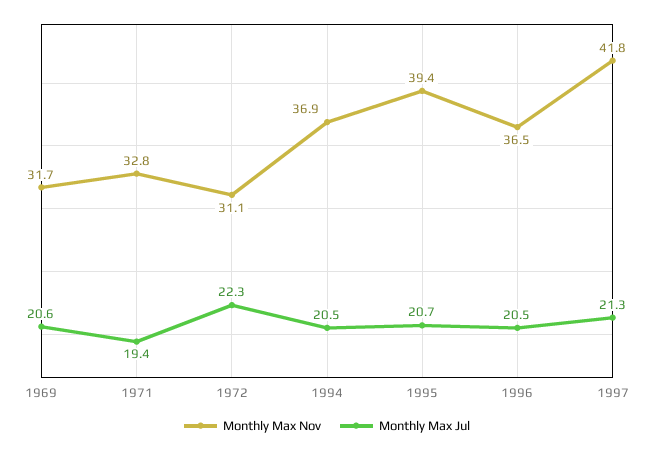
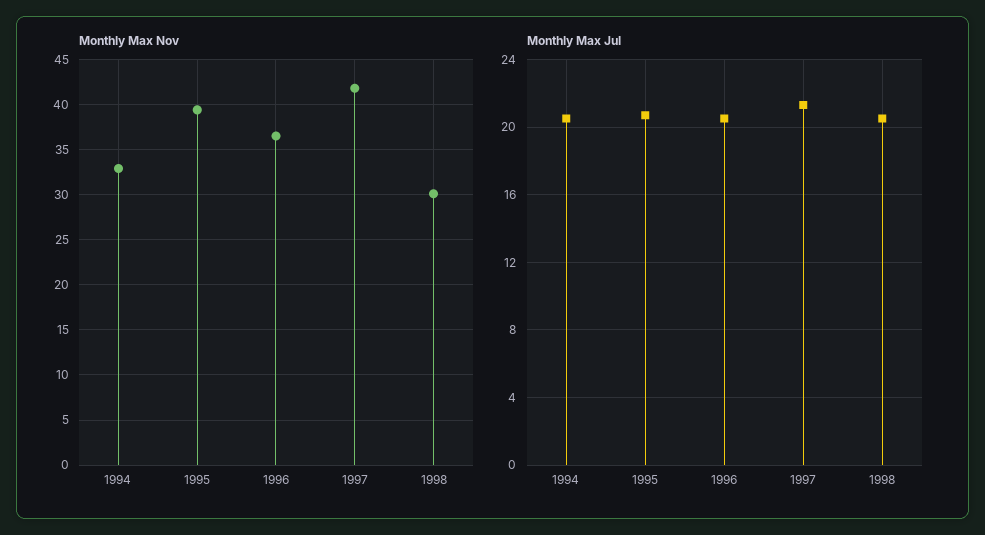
Monthly Max Nov, 1969: 31.7 -> none
Monthly Max Jul, 1969: 20.6 -> none
Monthly Max Nov, 1971: 32.8 -> none
Monthly Max Jul, 1971: 19.4 -> none
Monthly Max Nov, 1972: 31.1 -> none
Monthly Max Jul, 1972: 22.3 -> none
Monthly Max Nov, 1994: 36.9 -> 33
Monthly Max Nov, 1998: none -> 30
Monthly Max Jul, 1998: none -> 20.5

